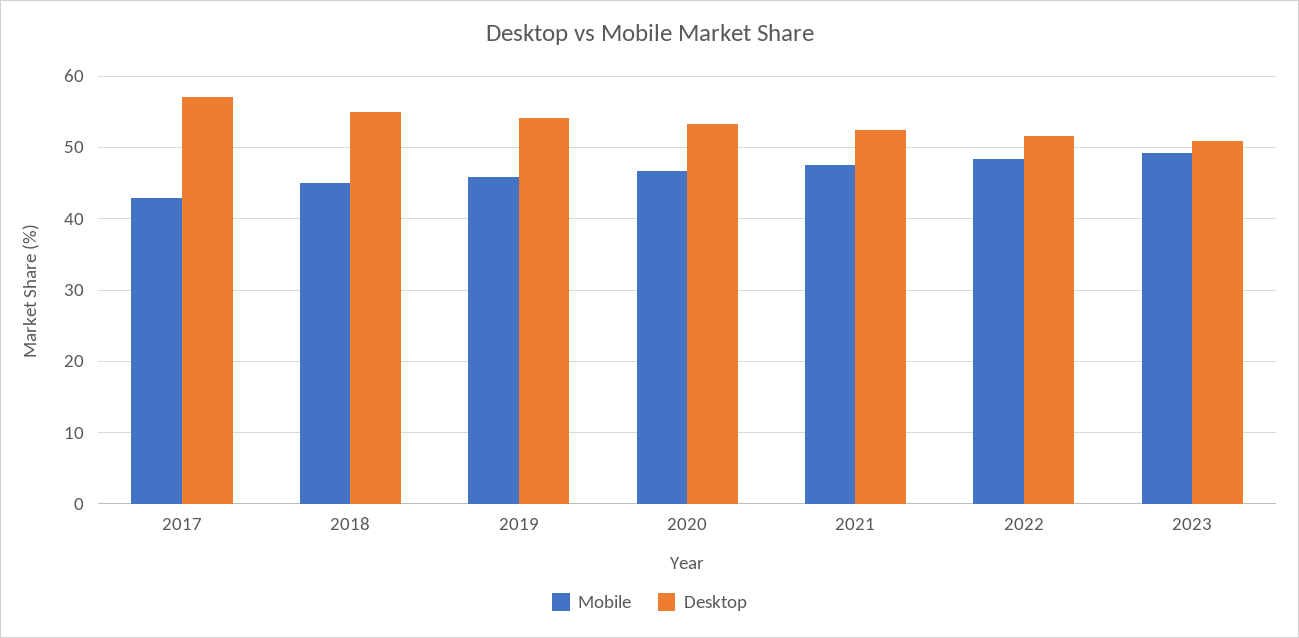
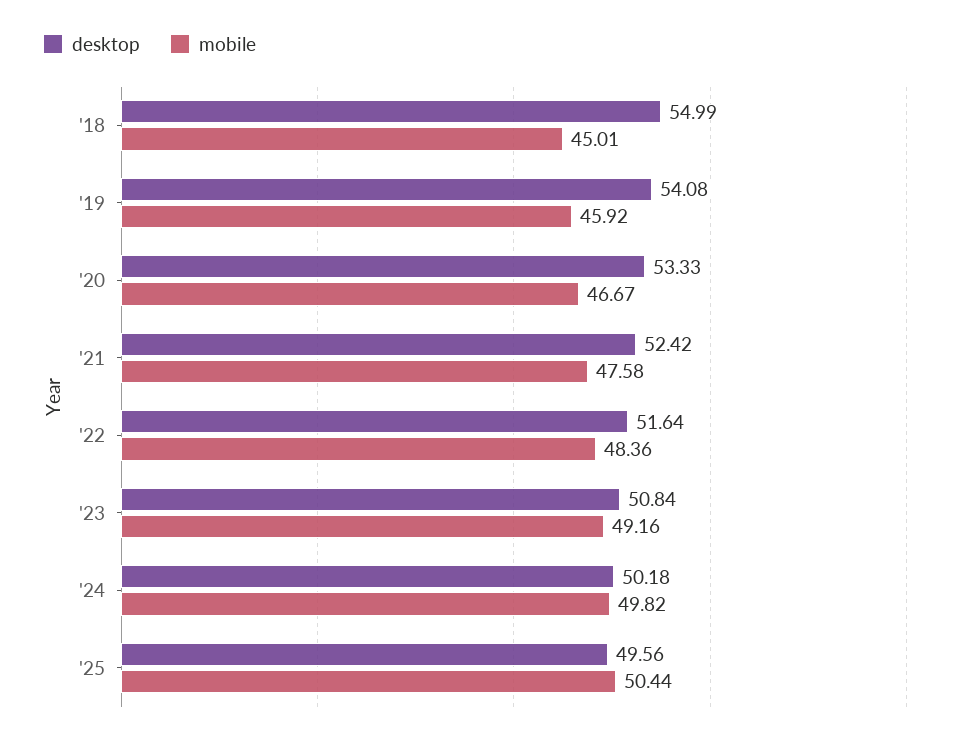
Mobile, 2017: 43 -> none
Desktop, 2017: 57 -> none
Desktop, '24: none -> 50.18
Mobile, '24: none -> 49.82
Desktop, '25: none -> 49.56
Mobile, '25: none -> 50.44

